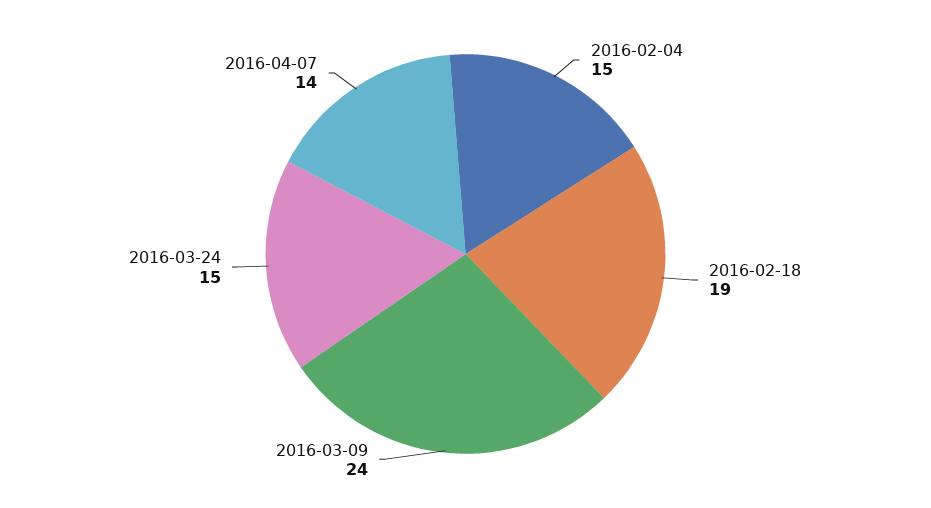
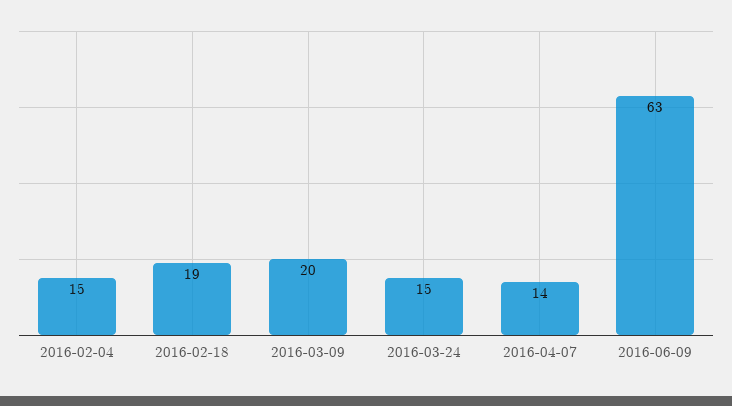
2016-03-09: 24 -> 20
2016-06-09: none -> 63

